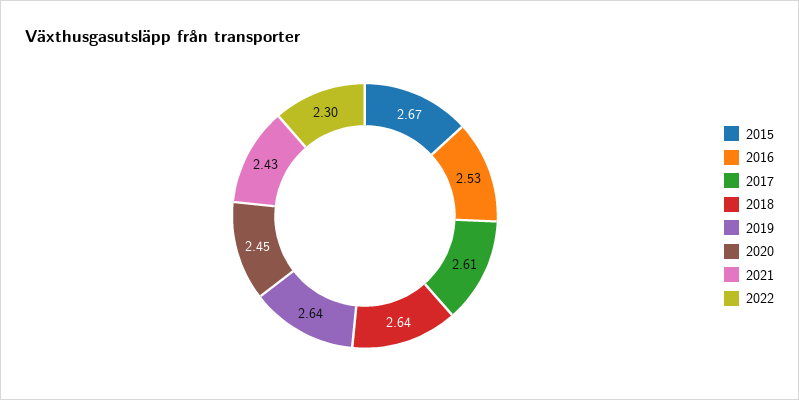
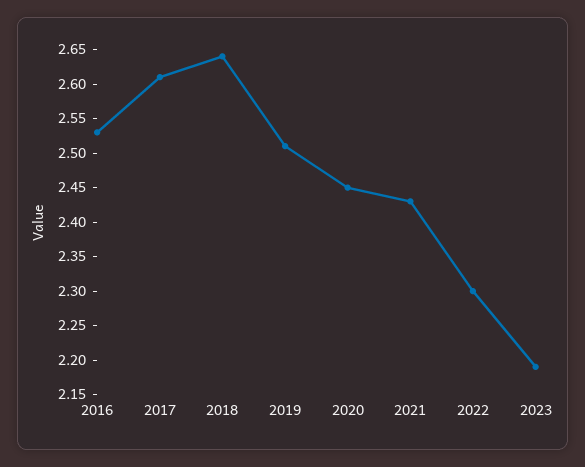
2015: 2.67 -> none
2019: 2.64 -> 2.5
2023: none -> 2.2

